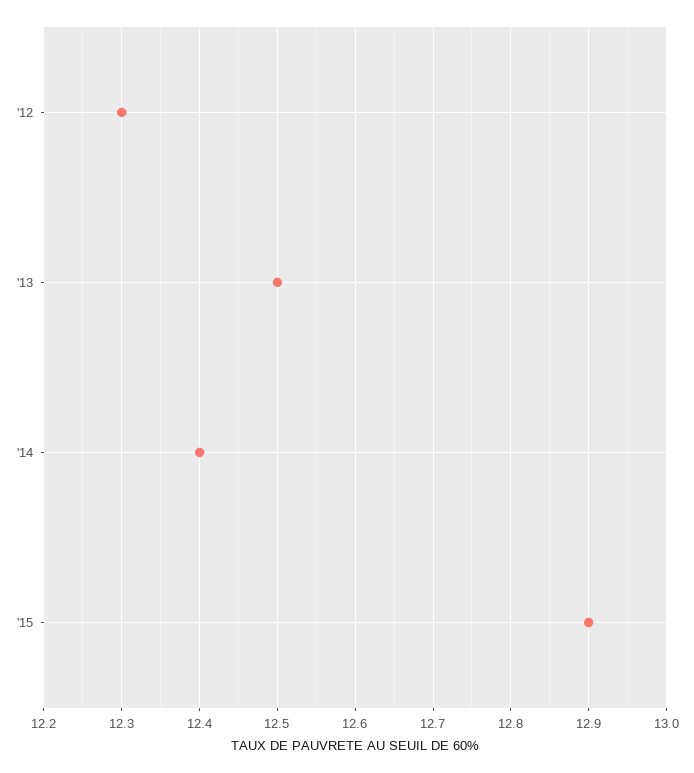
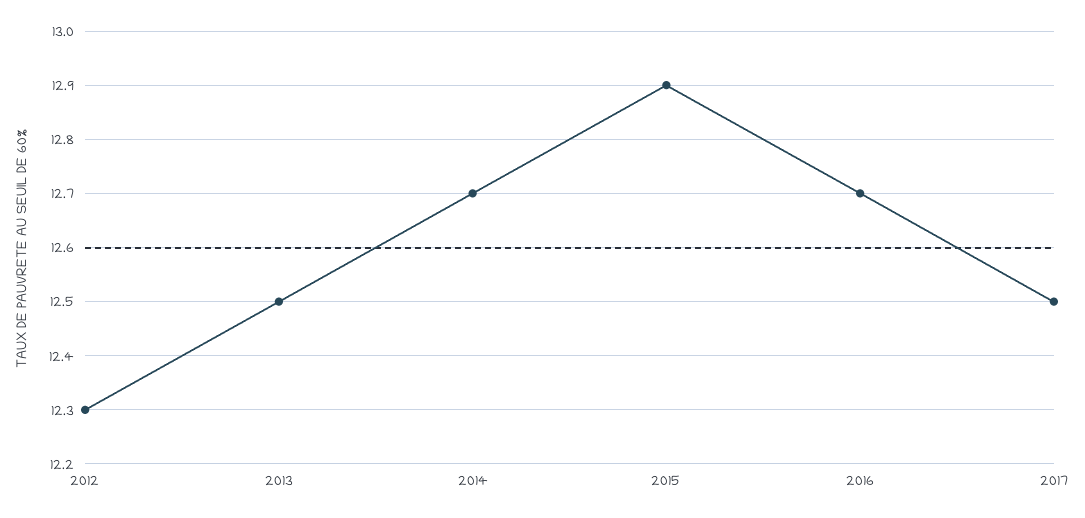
'14: 12.4 -> 12.7
2016: none -> 12.7
2017: none -> 12.5

